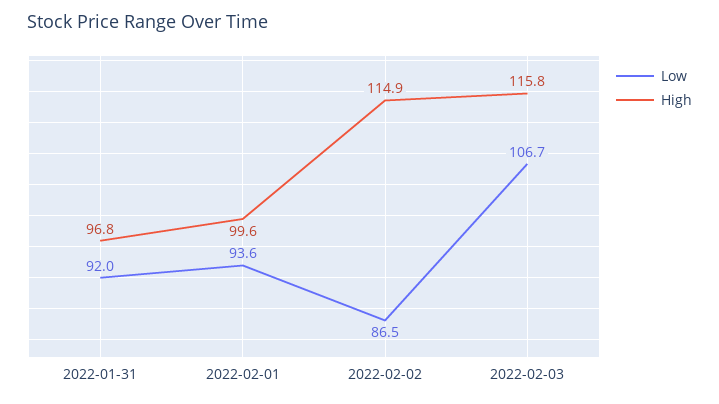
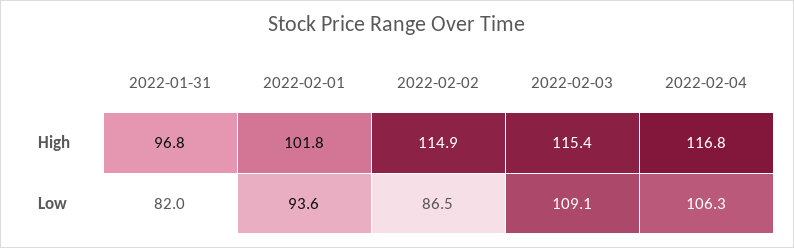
Low, 2022-01-31: 92 -> 82
High, 2022-02-01: 99.6 -> 101.8
Low, 2022-02-03: 106.7 -> 109.1
High, 2022-02-03: 115.8 -> 115.4
High, 2022-02-04: none -> 116.8
Low, 2022-02-04: none -> 106.3

